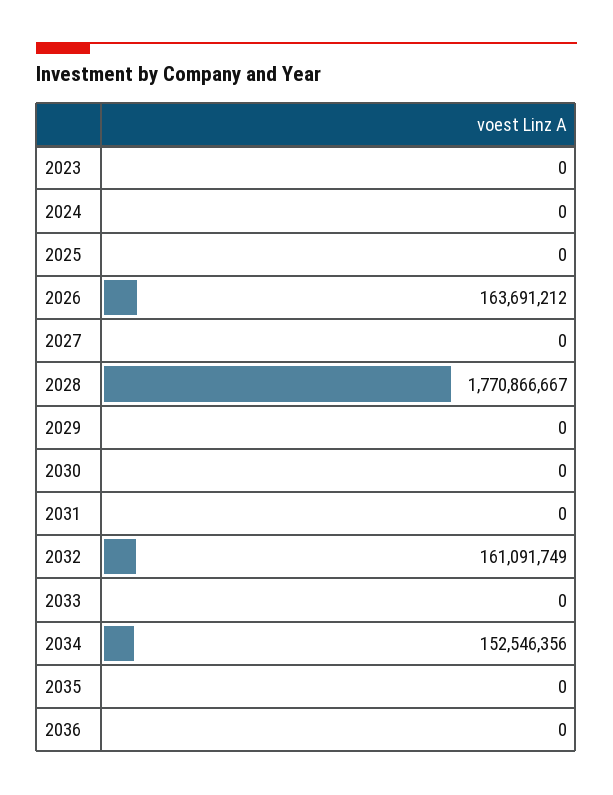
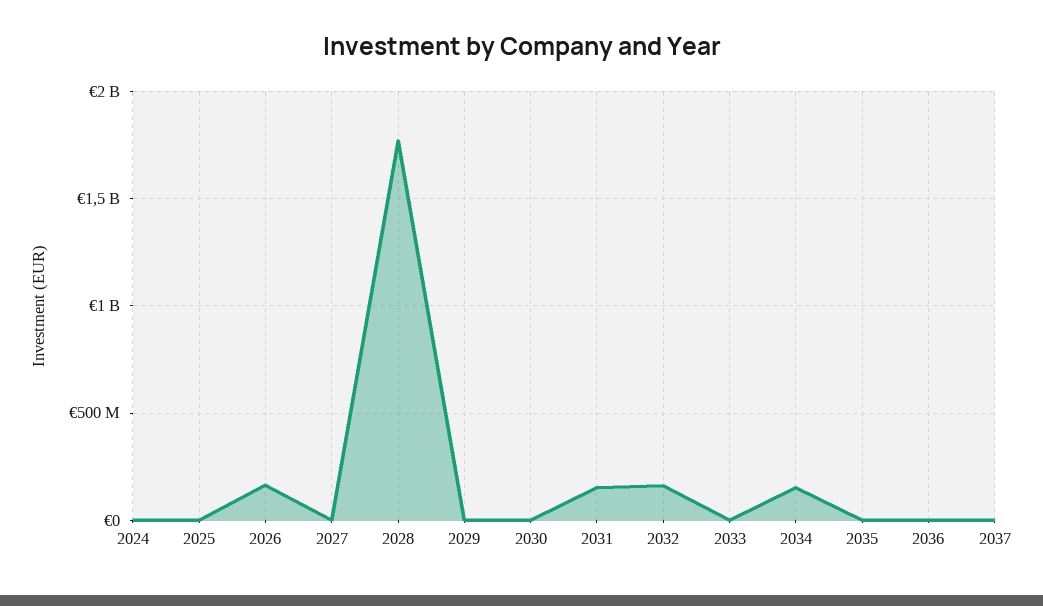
2023: 0 -> none
2031: 0 -> 150000000
2037: none -> 0

